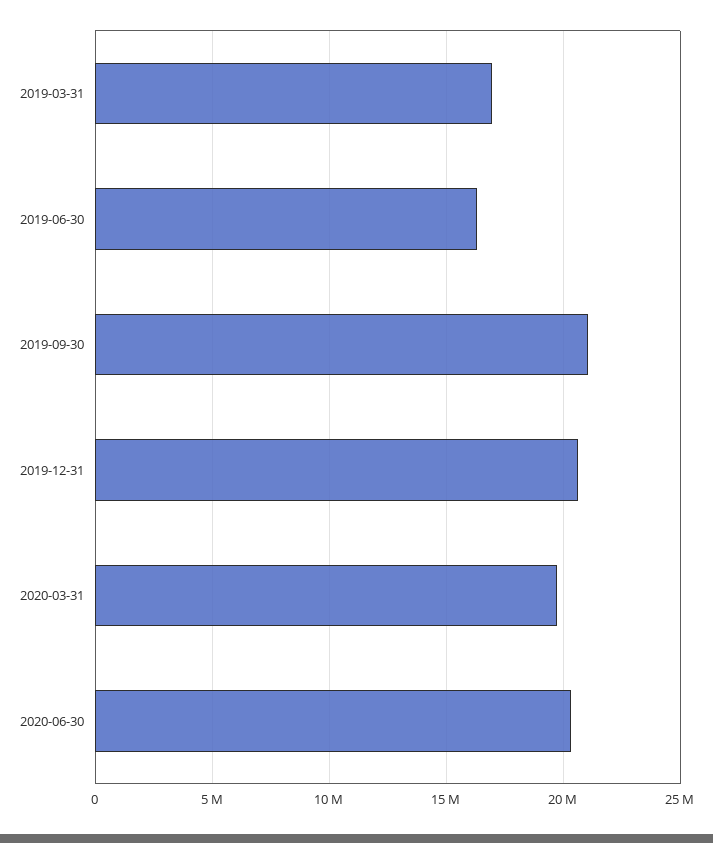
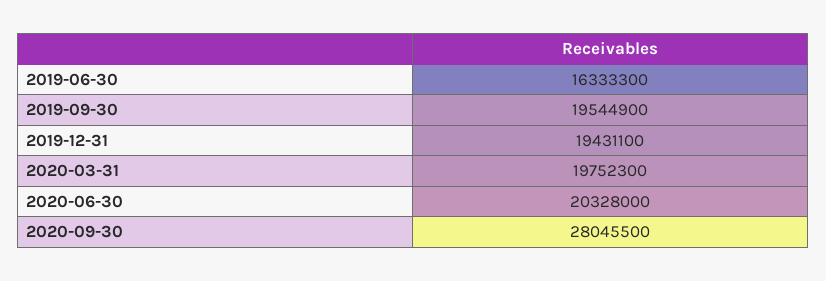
2019-03-31: 17000000 -> none
2019-09-30: 21000000 -> 19544900
2019-12-31: 20500000 -> 19431100
2020-09-30: none -> 28045500

